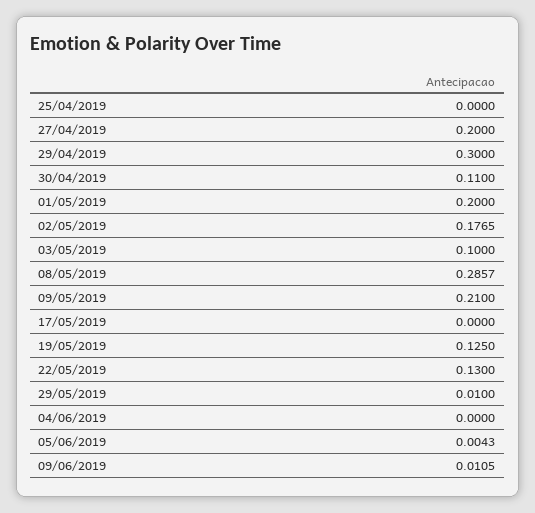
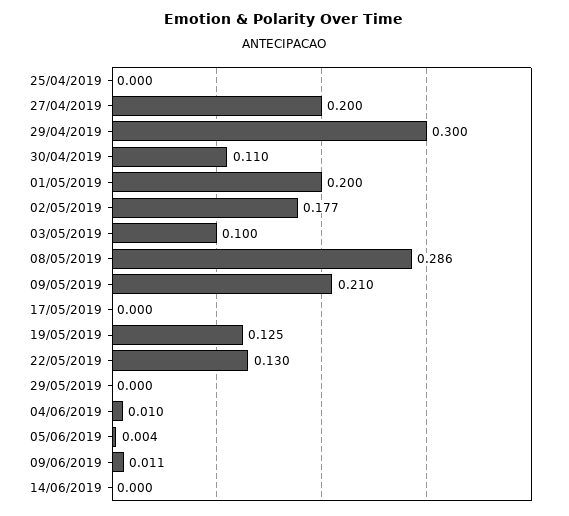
29/05/2019: 0.01 -> 0
04/06/2019: 0 -> 0.01
14/06/2019: none -> 0

